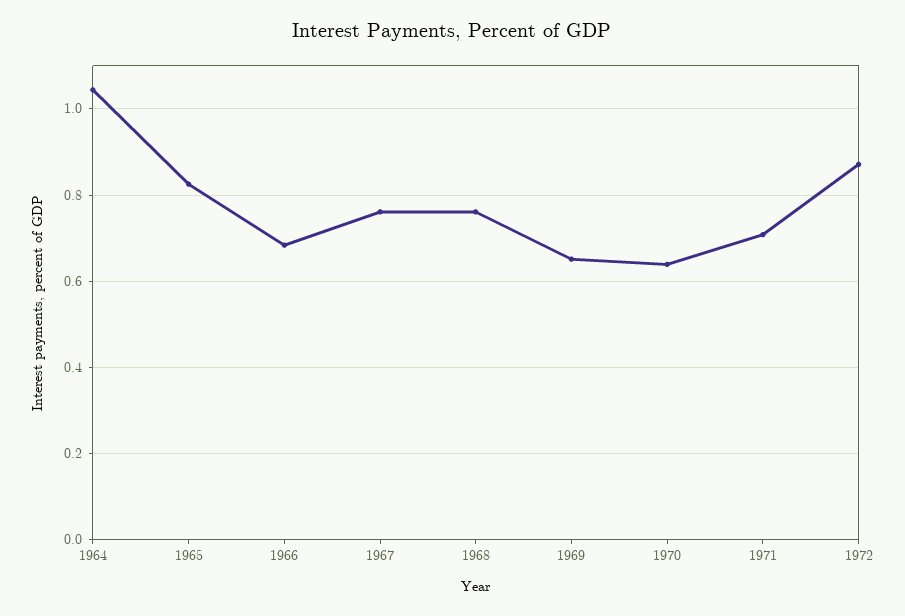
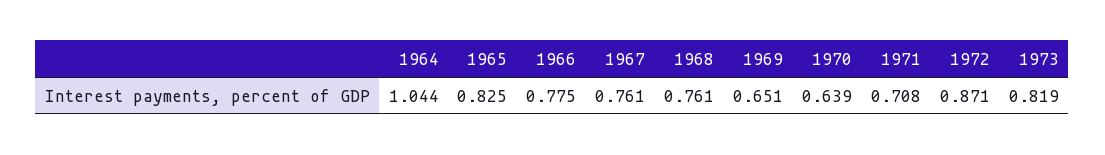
1966: 0.68 -> 0.775
1973: none -> 0.819

